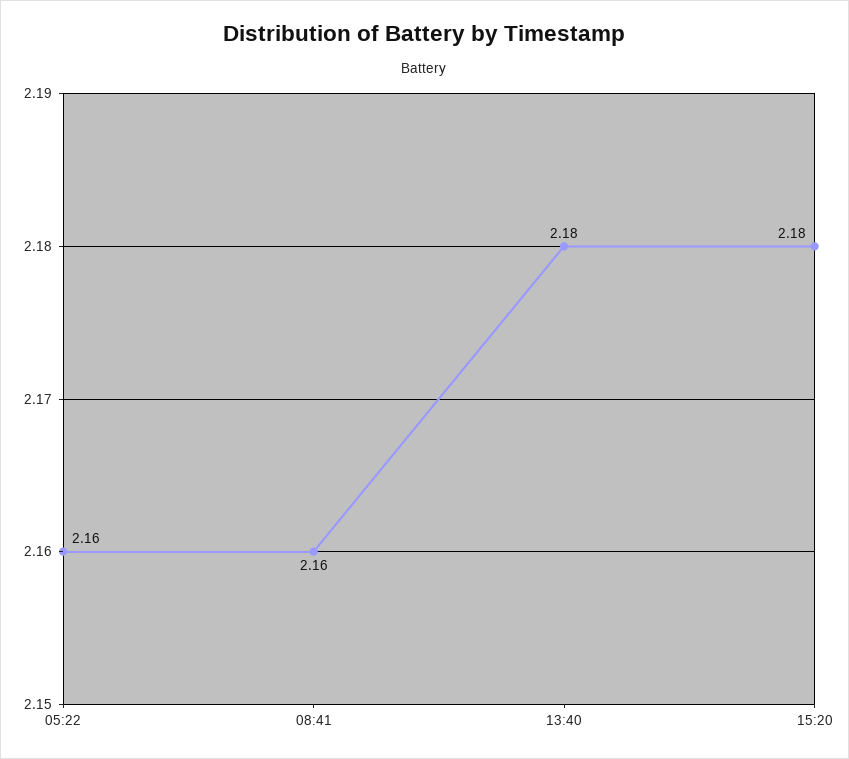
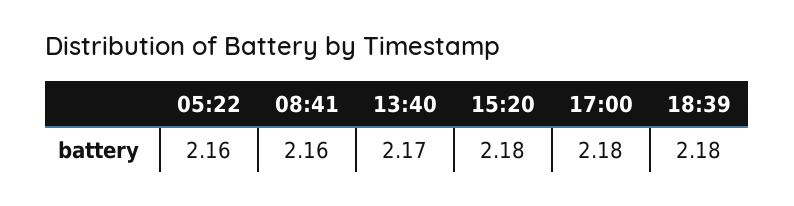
13:40: 2.18 -> 2.17
17:00: none -> 2.18
18:39: none -> 2.18

